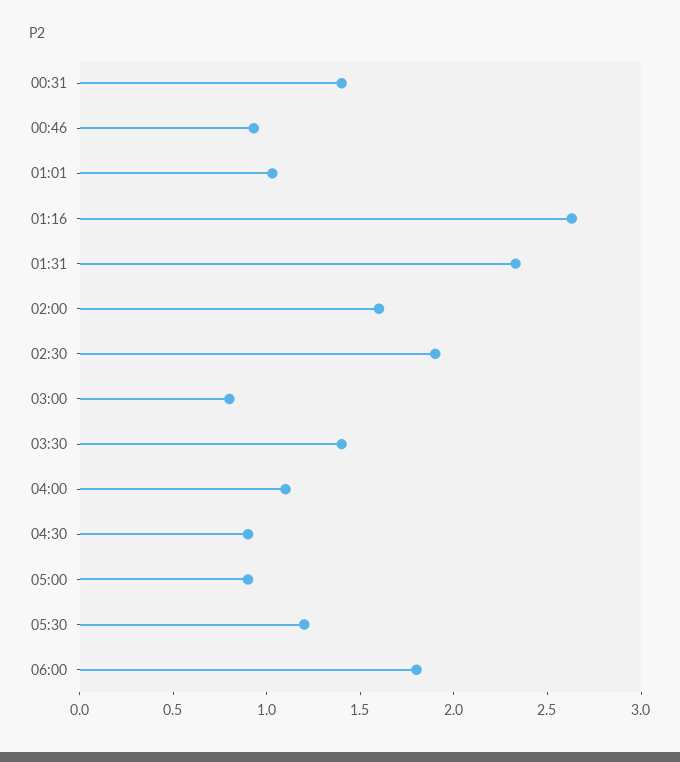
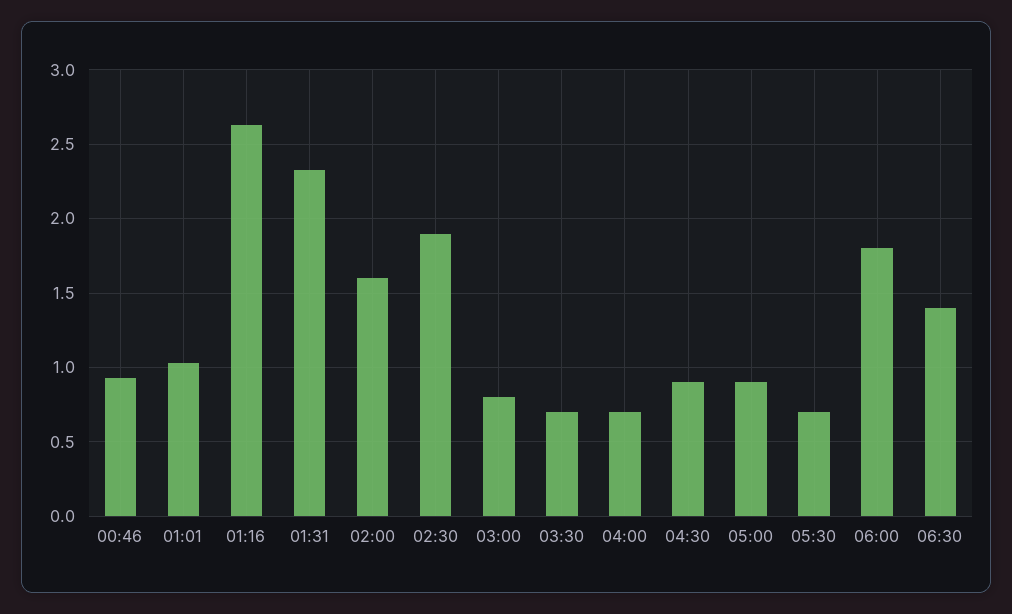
00:31: 1.4 -> none
03:30: 1.4 -> 0.7
04:00: 1.1 -> 0.7
05:30: 1.2 -> 0.7
06:30: none -> 1.4

